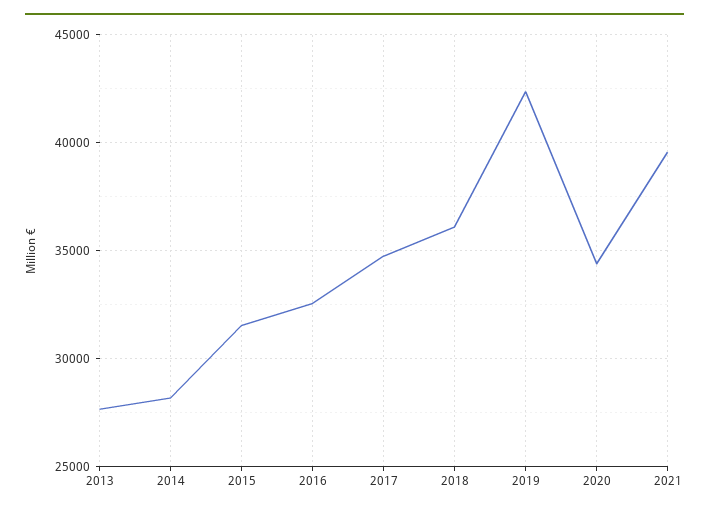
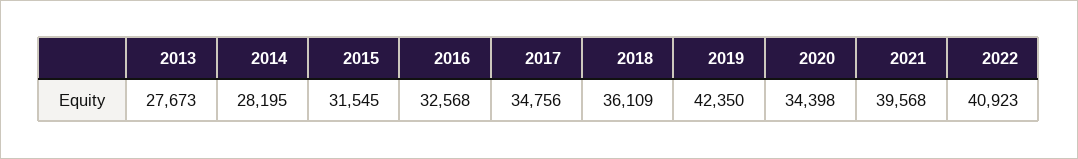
2022: none -> 40923

